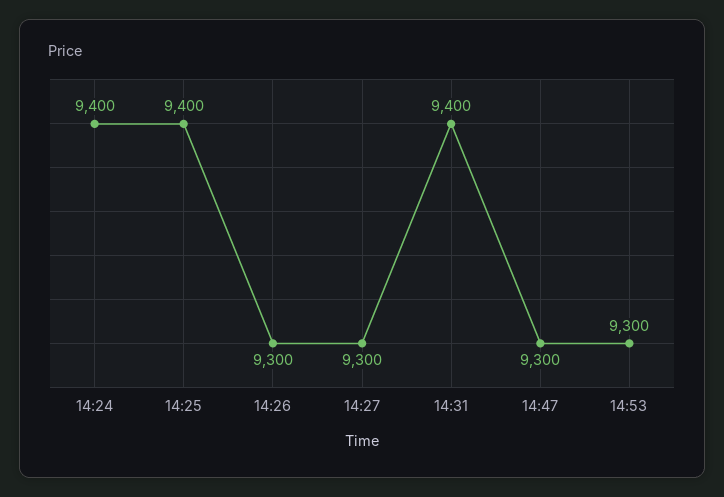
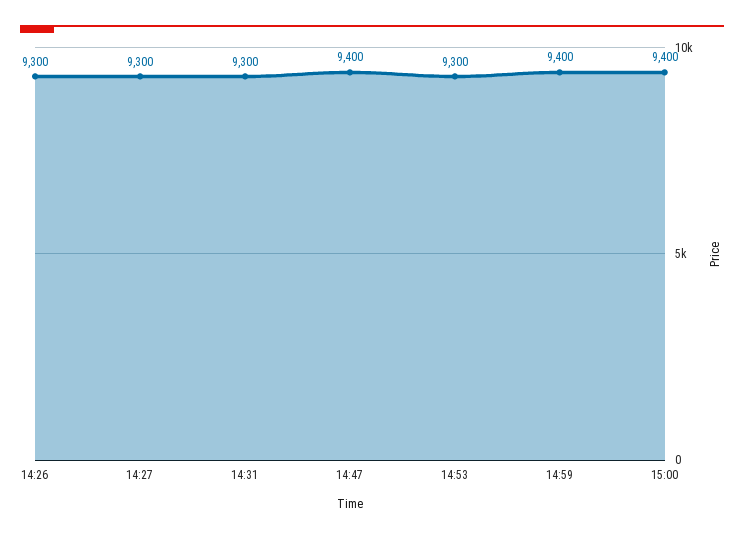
14:24: 9400 -> none
14:25: 9400 -> none
14:31: 9400 -> 9300
14:47: 9300 -> 9400
14:59: none -> 9400
15:00: none -> 9400

